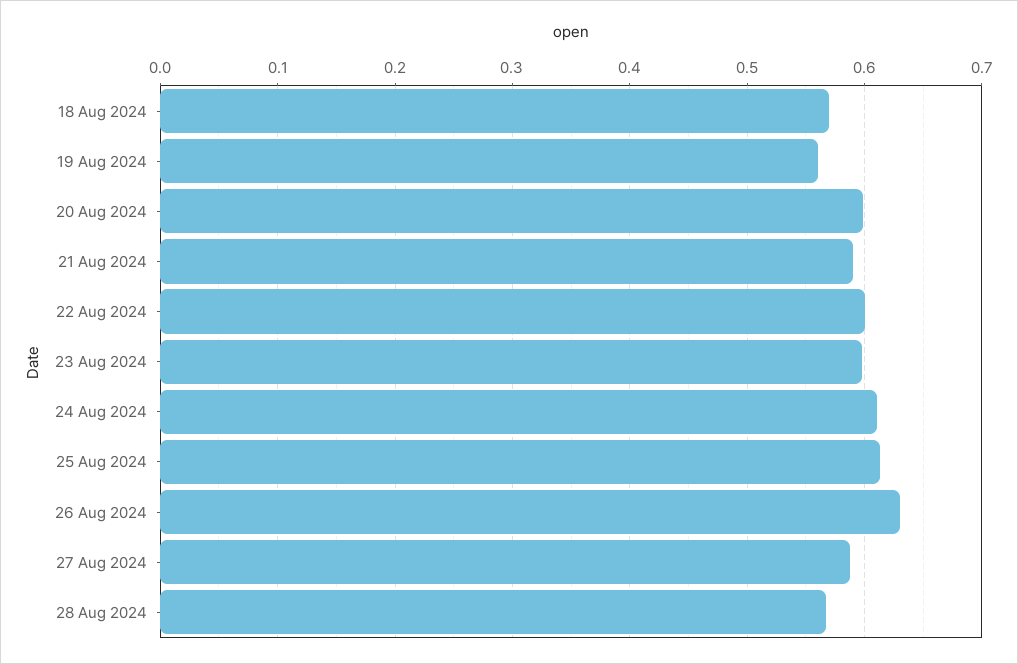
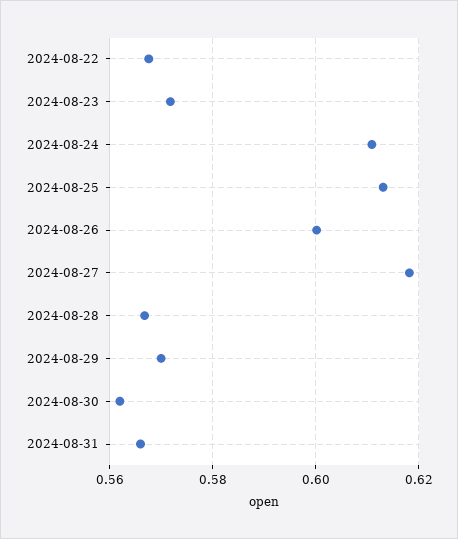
18 Aug 2024: 0.57 -> none
19 Aug 2024: 0.56 -> none
20 Aug 2024: 0.6 -> none
21 Aug 2024: 0.59 -> none
22 Aug 2024: 0.6 -> 0.568
23 Aug 2024: 0.6 -> 0.572
26 Aug 2024: 0.63 -> 0.6
27 Aug 2024: 0.59 -> 0.618
2024-08-29: none -> 0.57
2024-08-30: none -> 0.562
2024-08-31: none -> 0.566

